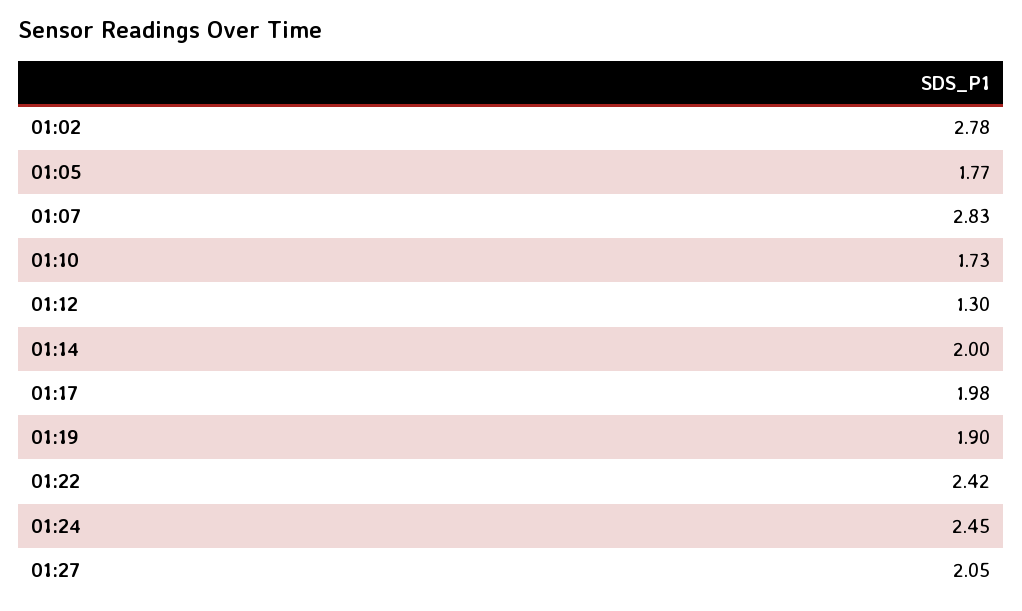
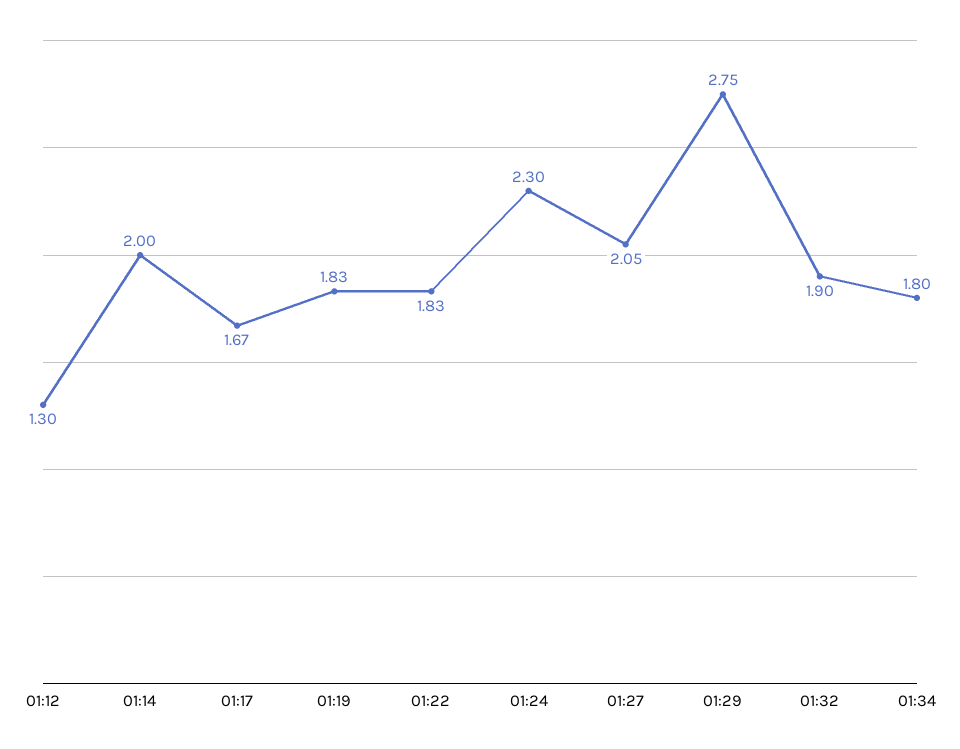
01:02: 2.78 -> none
01:05: 1.77 -> none
01:07: 2.83 -> none
01:10: 1.73 -> none
01:17: 1.98 -> 1.67
01:19: 1.9 -> 1.83
01:22: 2.42 -> 1.83
01:24: 2.45 -> 2.3
01:29: none -> 2.75
01:32: none -> 1.9
01:34: none -> 1.8

